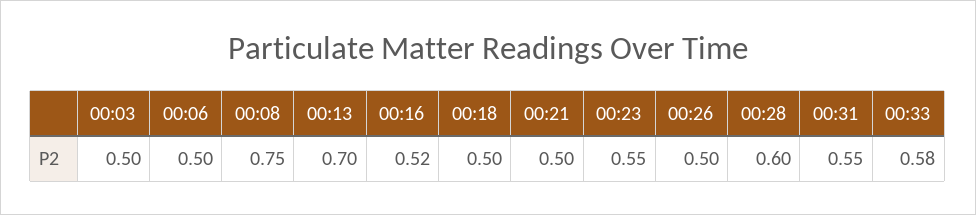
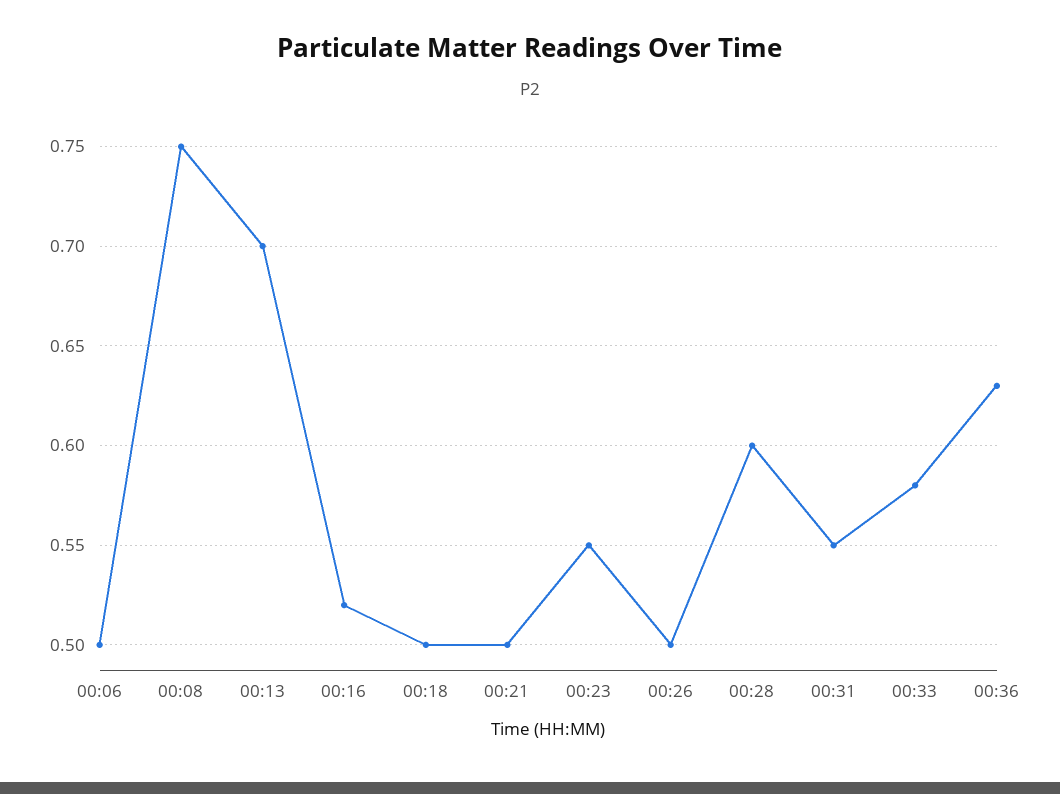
00:03: 0.5 -> none
00:36: none -> 0.63

